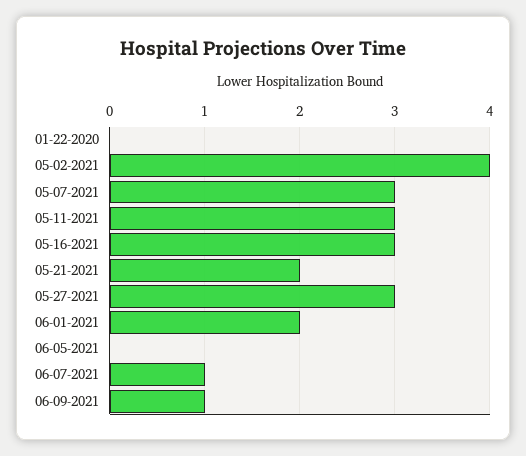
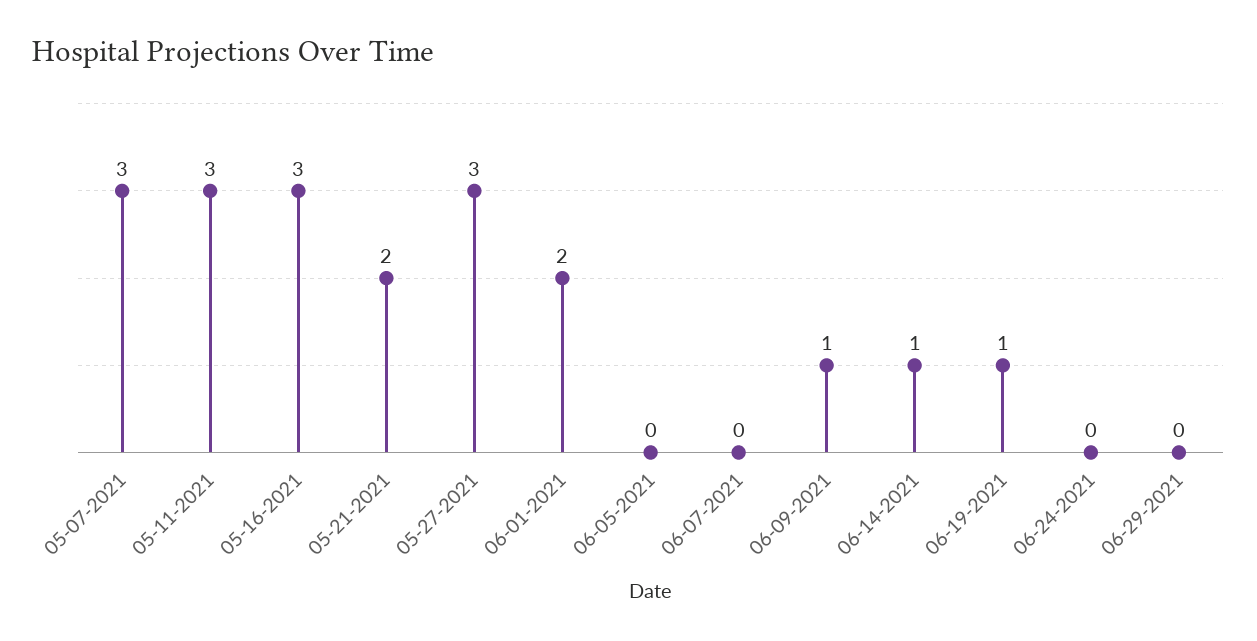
01-22-2020: 0 -> none
05-02-2021: 4 -> none
06-07-2021: 1 -> 0
06-14-2021: none -> 1
06-19-2021: none -> 1
06-24-2021: none -> 0
06-29-2021: none -> 0

